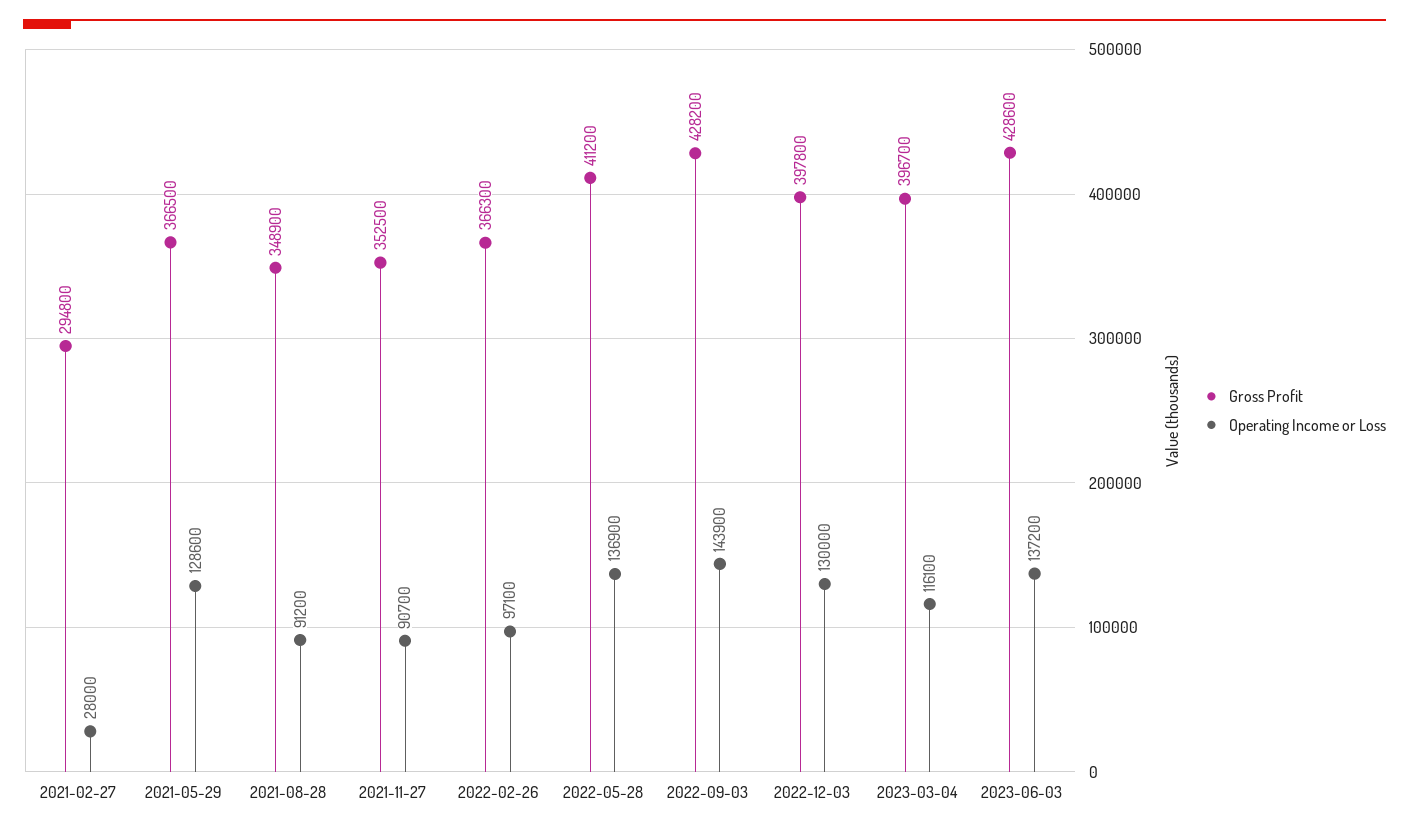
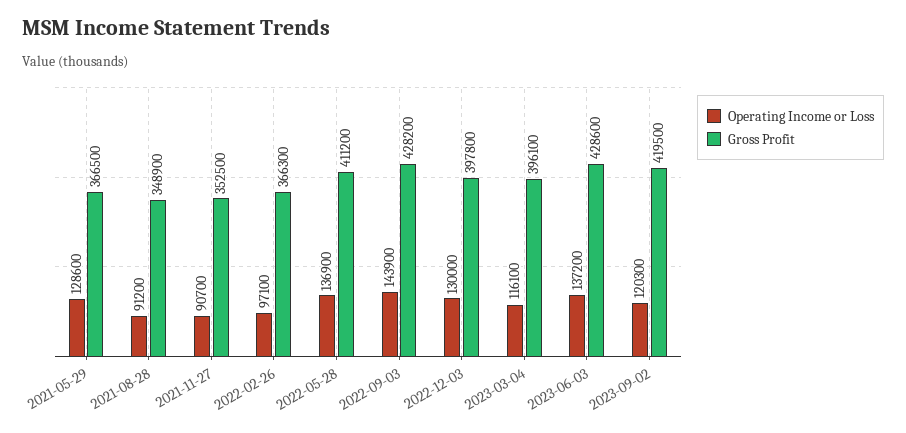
Gross Profit, 2021-02-27: 294800 -> none
Operating Income or Loss, 2021-02-27: 28000 -> none
Gross Profit, 2023-03-04: 396700 -> 396100
Operating Income or Loss, 2023-09-02: none -> 120300
Gross Profit, 2023-09-02: none -> 419500

